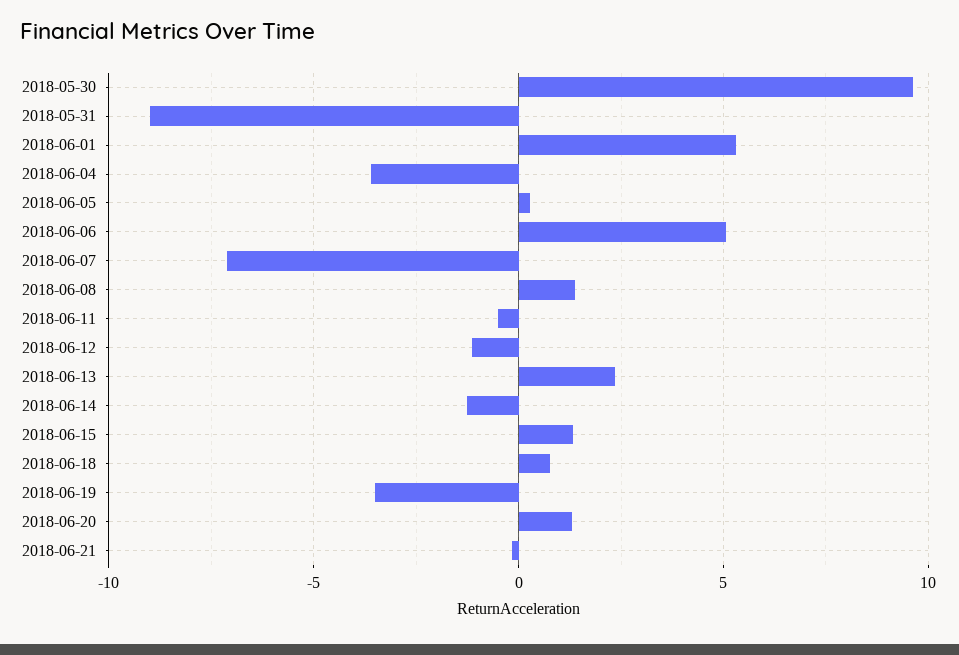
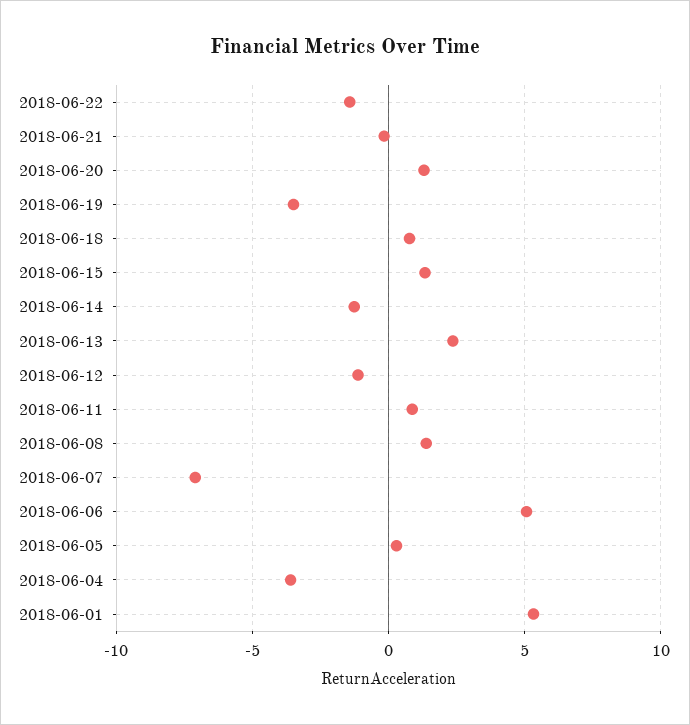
2018-05-30: 9.5 -> none
2018-05-31: -9 -> none
2018-06-11: -0.5 -> 1
2018-06-22: none -> -1.5

